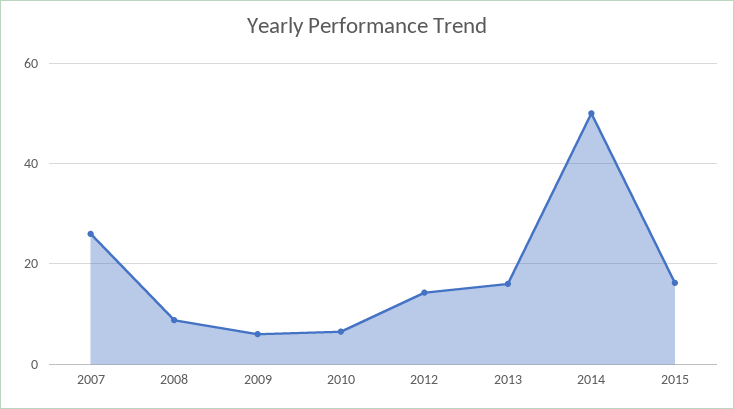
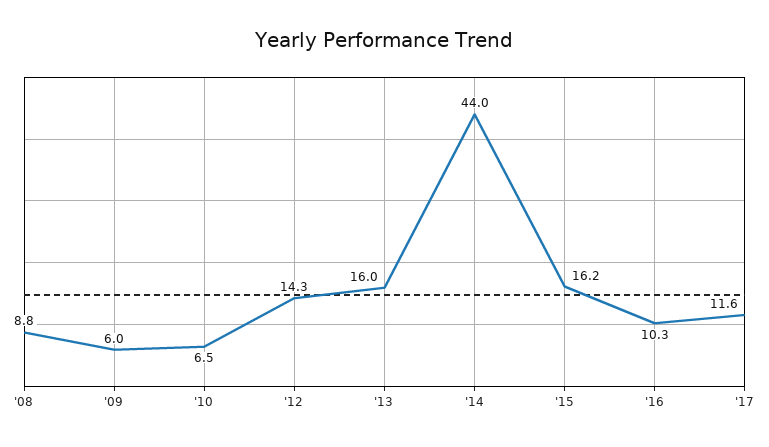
2007: 26 -> none
2014: 50 -> 44
'16: none -> 10.3
'17: none -> 11.6

